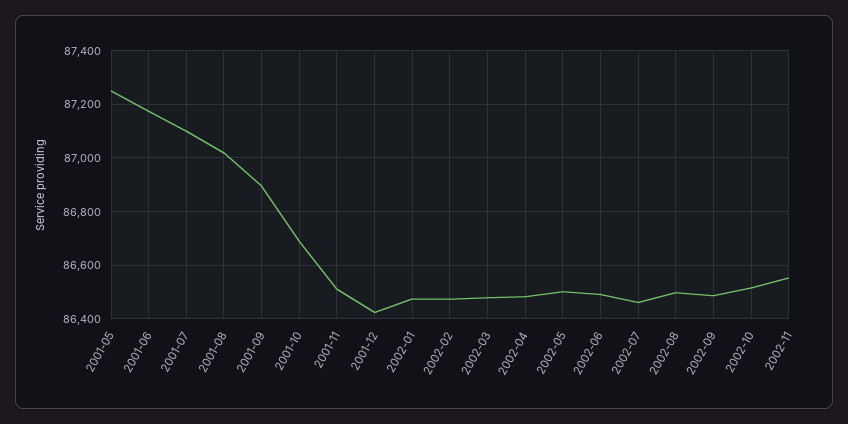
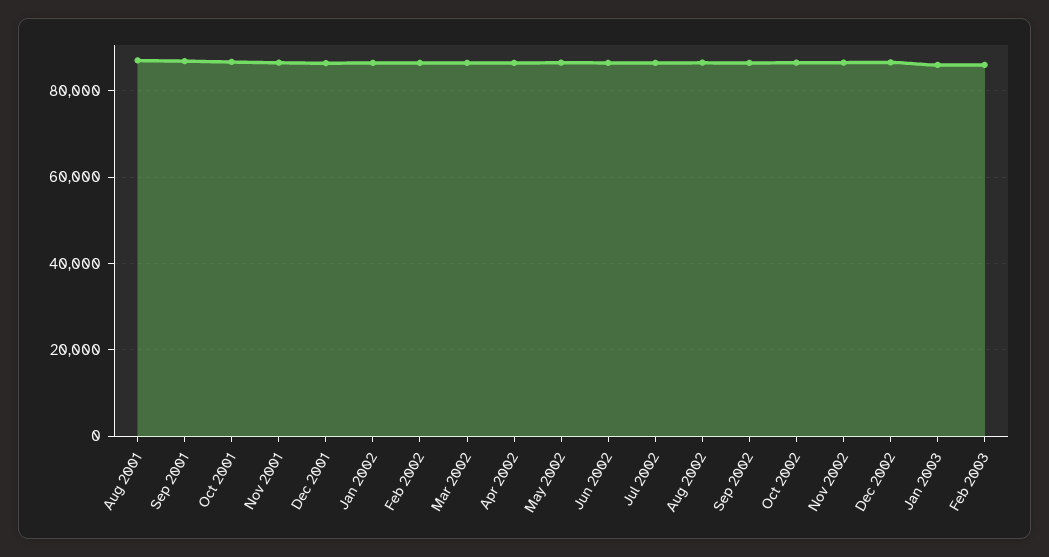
2001-05: 87250 -> none
2001-06: 87175 -> none
2001-07: 87100 -> none
Dec 2002: none -> 86000
Jan 2003: none -> 86000
Feb 2003: none -> 86000

